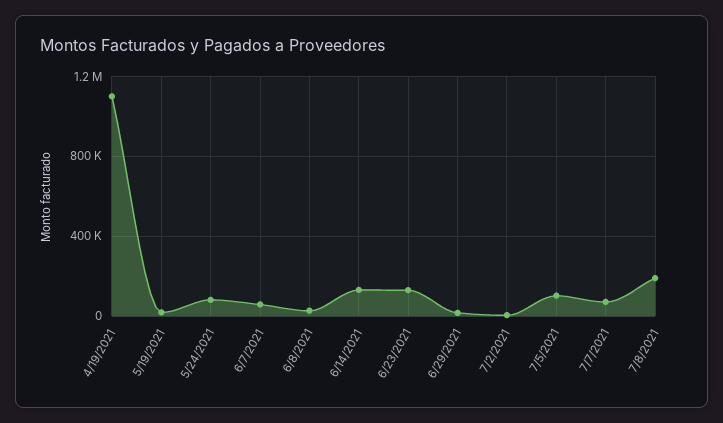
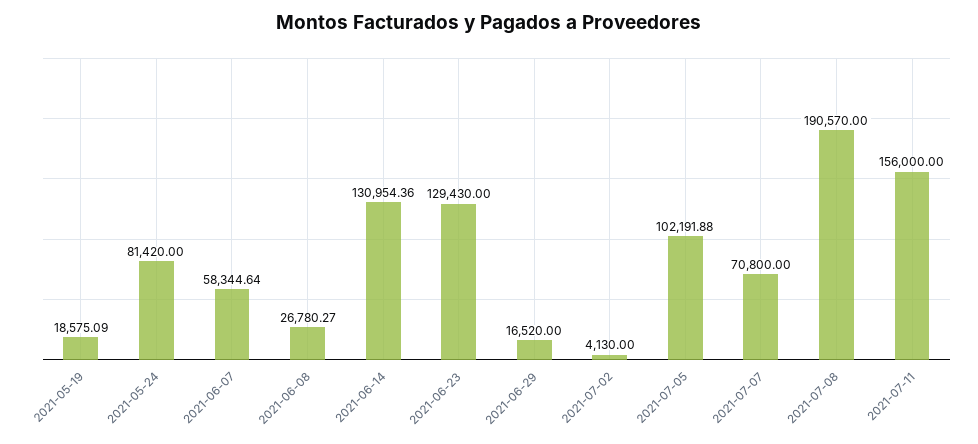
4/19/2021: 1100000 -> none
2021-07-11: none -> 156000

